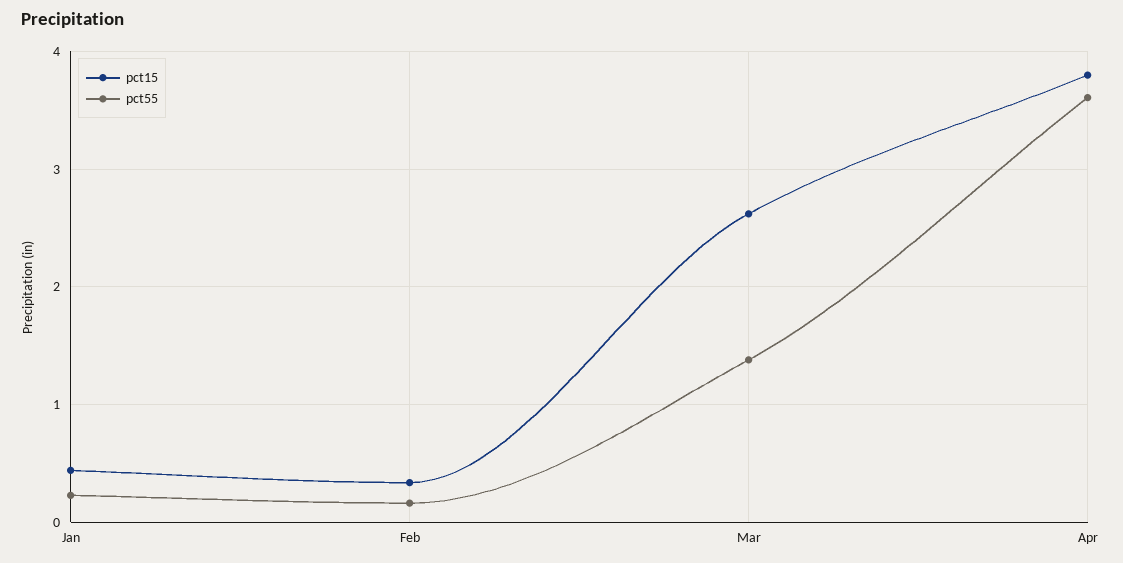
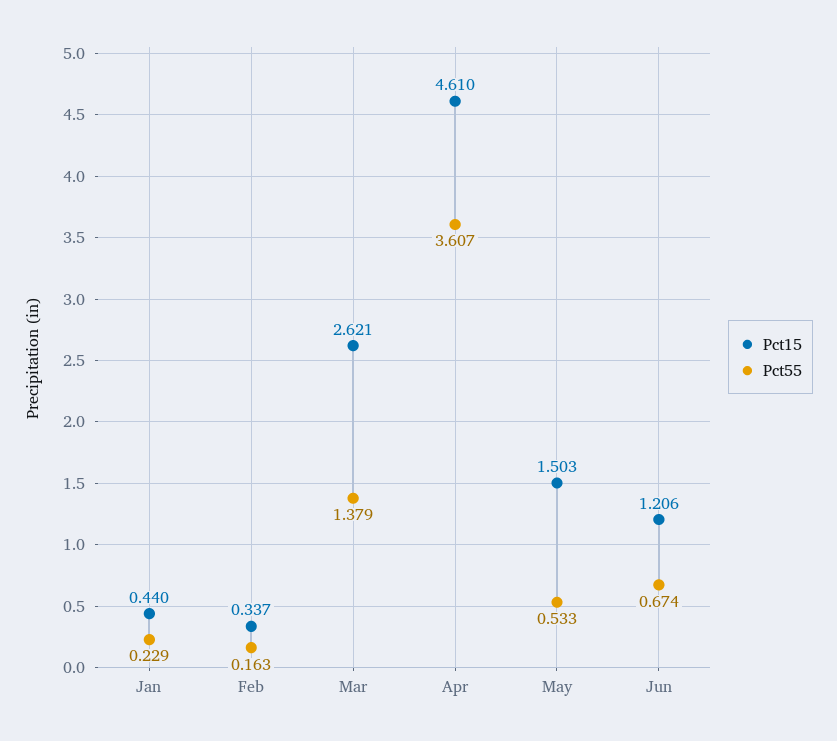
pct15, Apr: 3.8 -> 4.61
pct15, May: none -> 1.503
pct55, May: none -> 0.533
pct15, Jun: none -> 1.206
pct55, Jun: none -> 0.674

